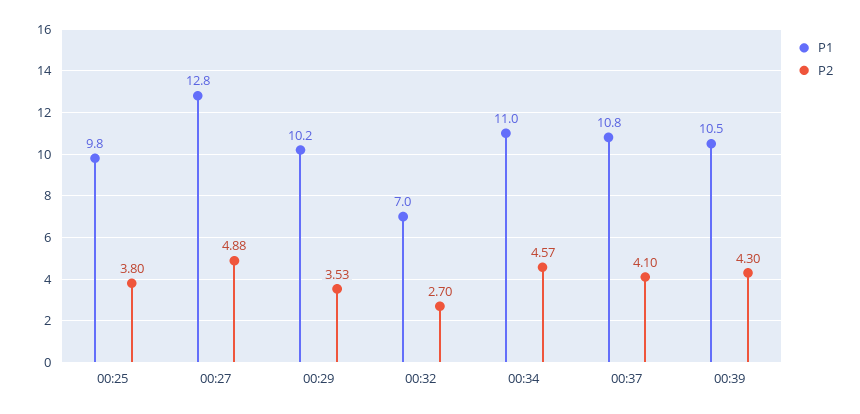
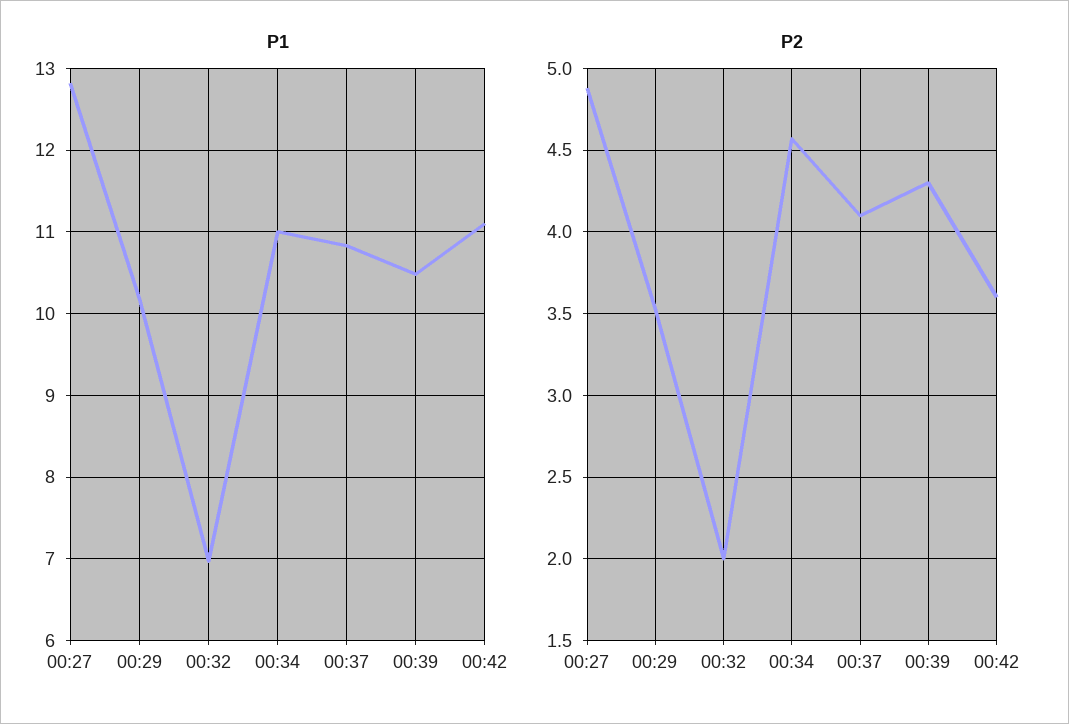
P1, 00:25: 9.8 -> none
P2, 00:25: 3.8 -> none
P2, 00:32: 2.7 -> 2
P1, 00:42: none -> 11.1
P2, 00:42: none -> 3.6

